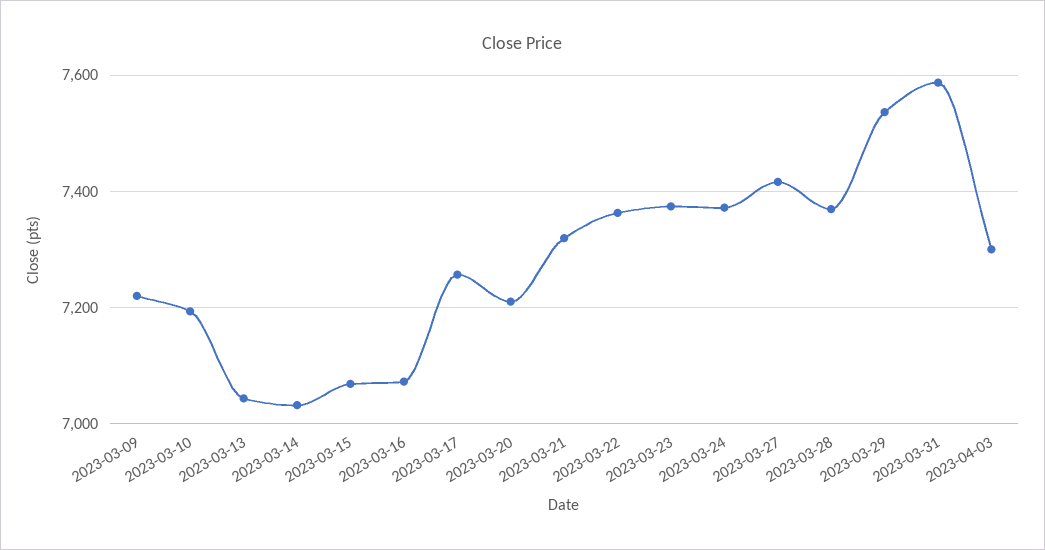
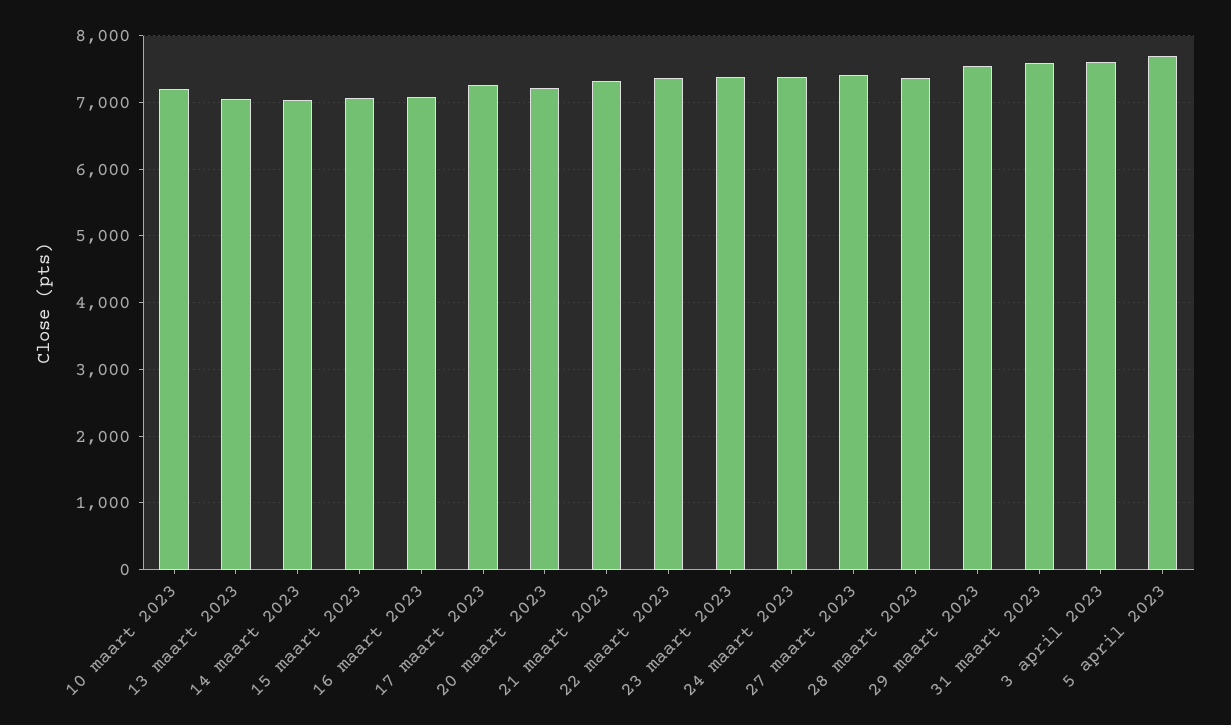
2023-03-09: 7220 -> none
2023-04-03: 7300 -> 7600
5 april 2023: none -> 7700

